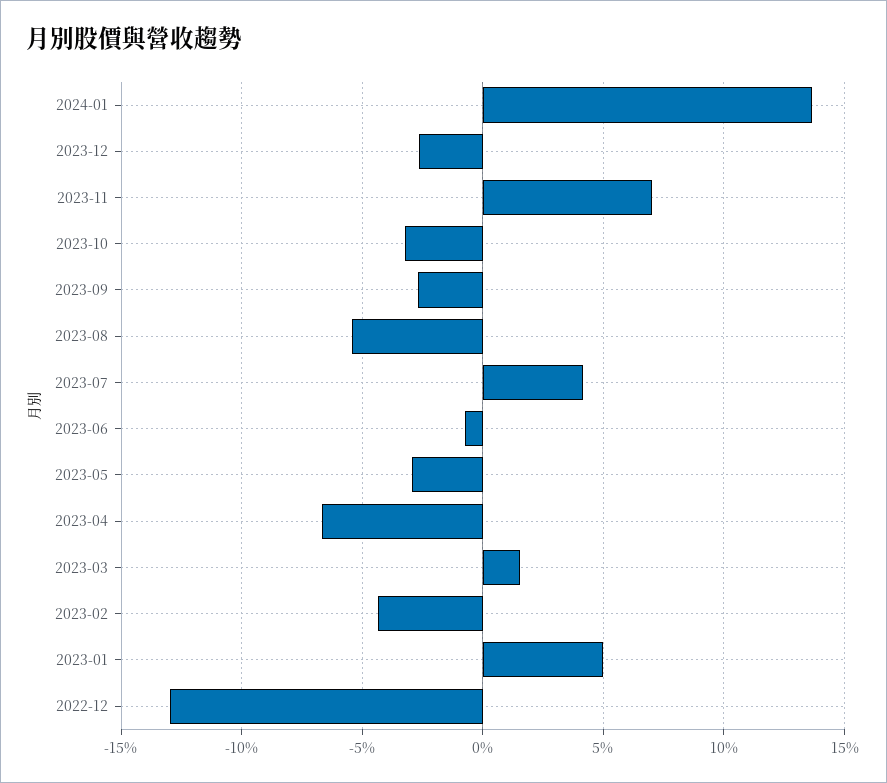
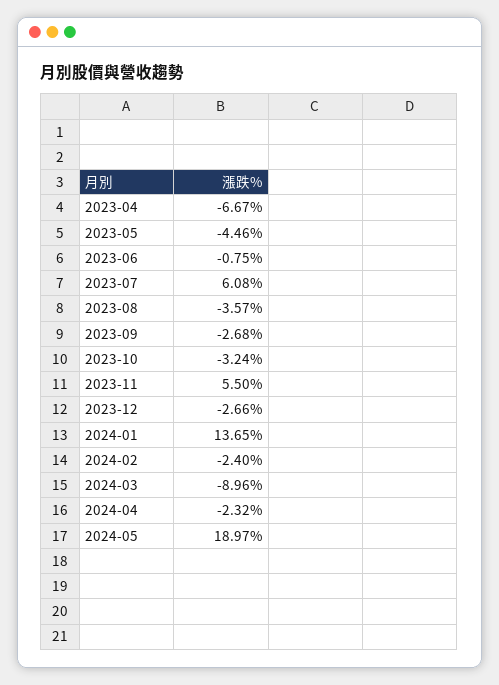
2023-11: 7 -> 5.5
2023-08: -5.5 -> -3.57
2023-07: 4 -> 6.08
2023-05: -3 -> -4.46
2023-03: 1.5 -> none
2023-02: -4.5 -> none
2023-01: 5 -> none
2022-12: -13 -> none
2024-02: none -> -2.4
2024-03: none -> -8.96
2024-04: none -> -2.32
2024-05: none -> 18.97

